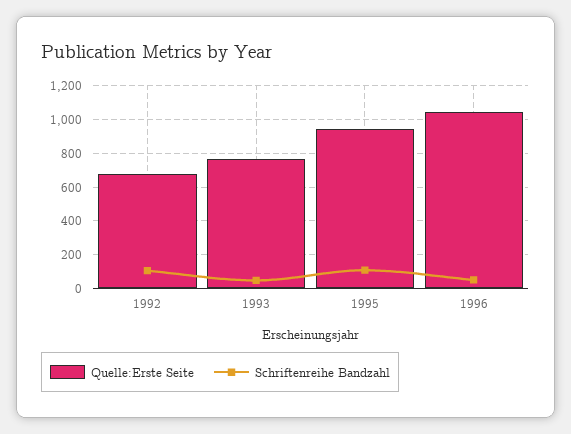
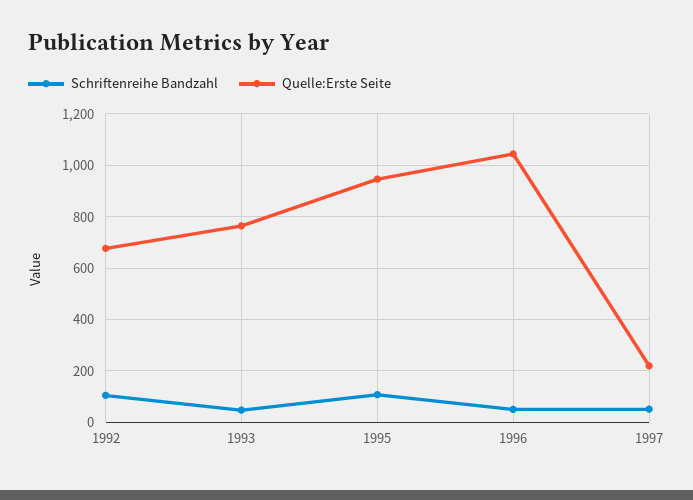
Schriftenreihe Bandzahl, 1997: none -> 50
Quelle:Erste Seite, 1997: none -> 225

